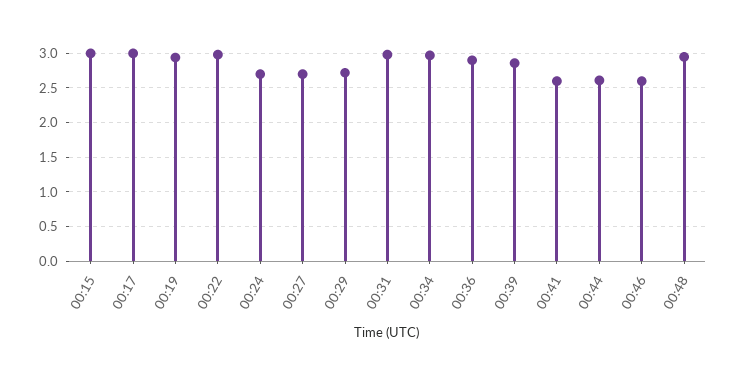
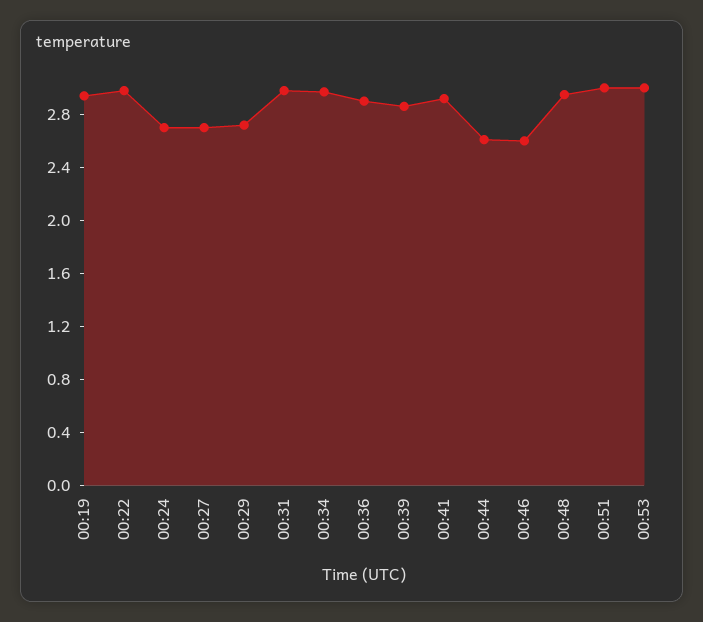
00:15: 3 -> none
00:17: 3 -> none
00:41: 2.6 -> 2.9
00:51: none -> 3
00:53: none -> 3

